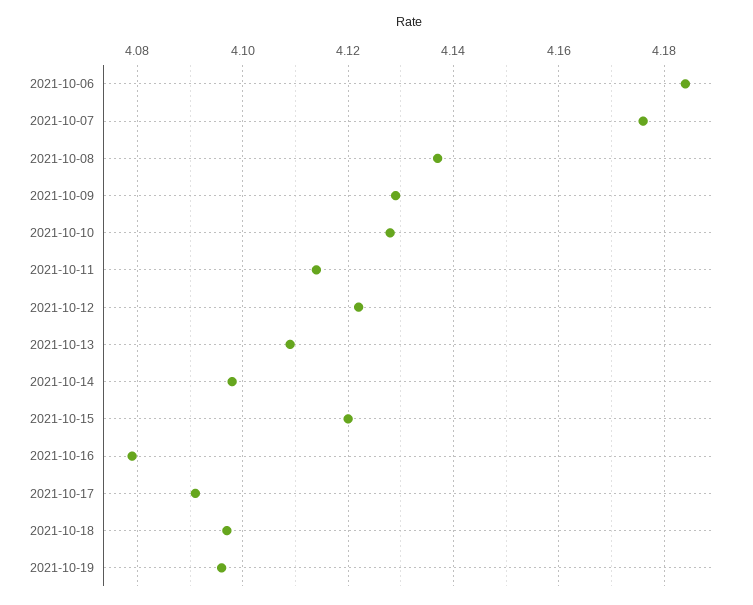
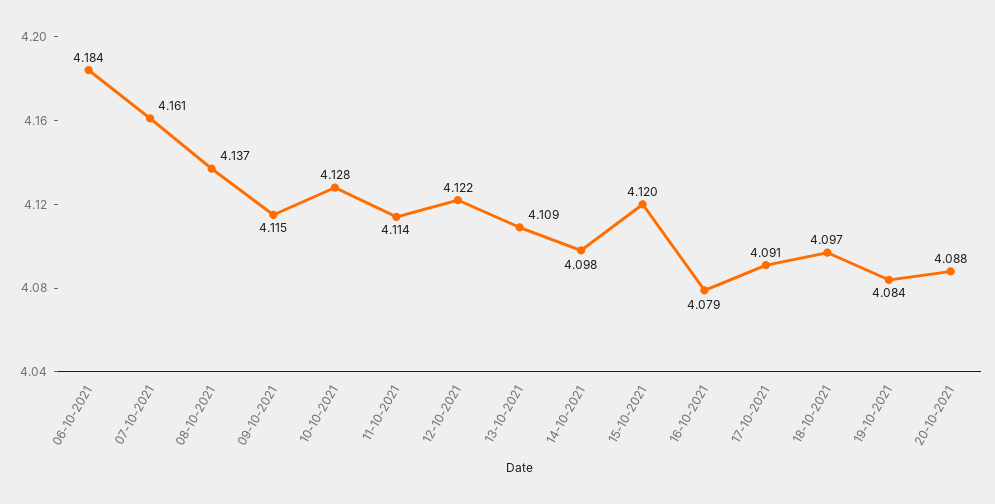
2021-10-07: 4.175 -> 4.161
2021-10-09: 4.13 -> 4.115
2021-10-19: 4.095 -> 4.084
20-10-2021: none -> 4.088

